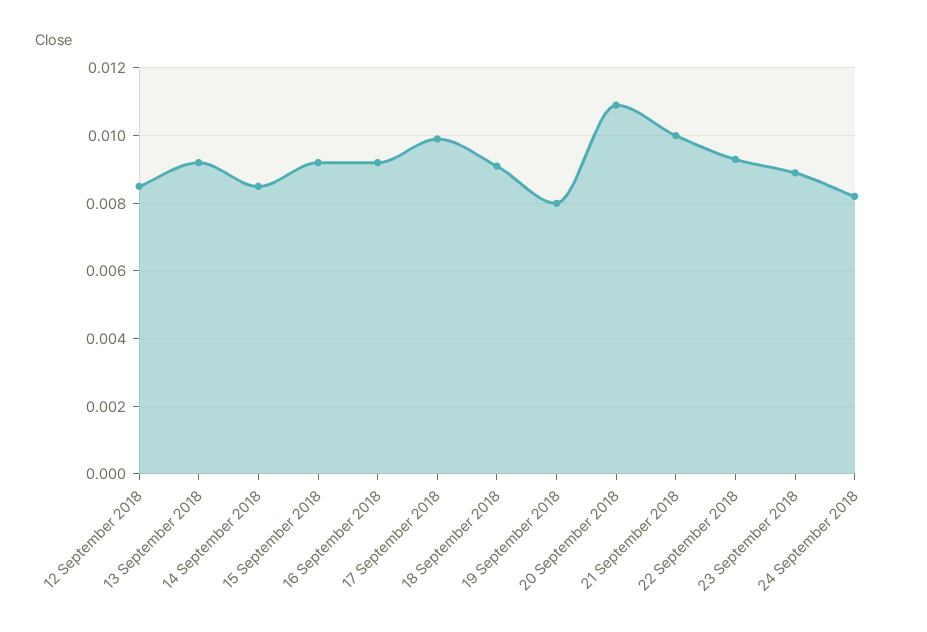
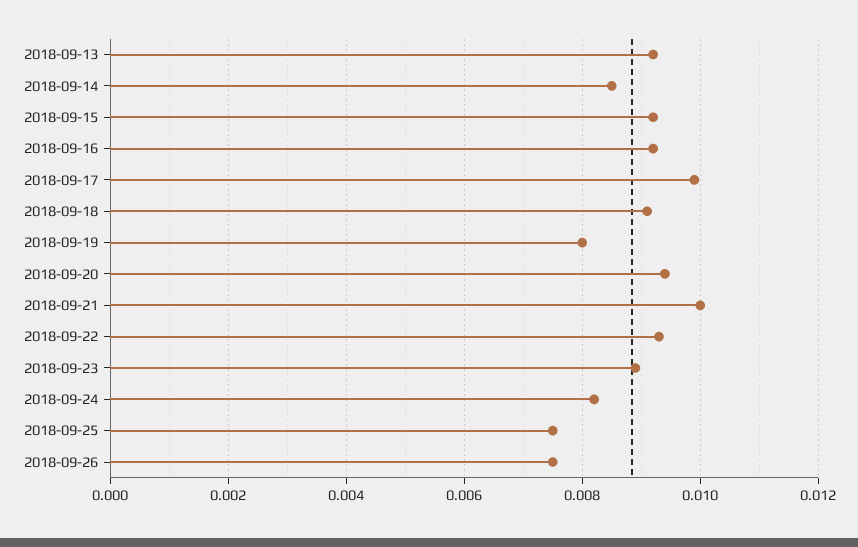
12 September 2018: 0.0085 -> none
20 September 2018: 0.011 -> 0.0095
2018-09-25: none -> 0.0075
2018-09-26: none -> 0.0075

